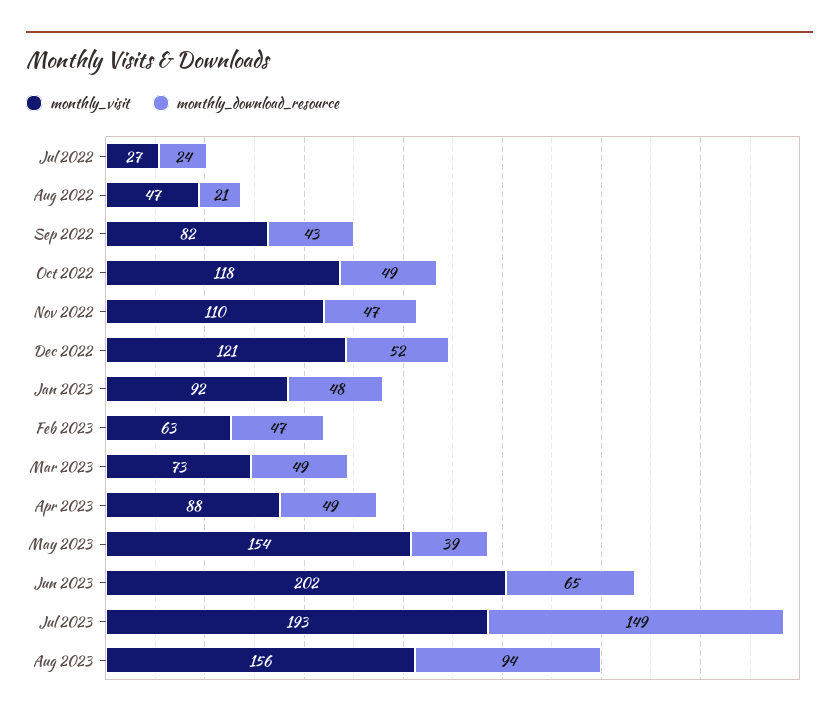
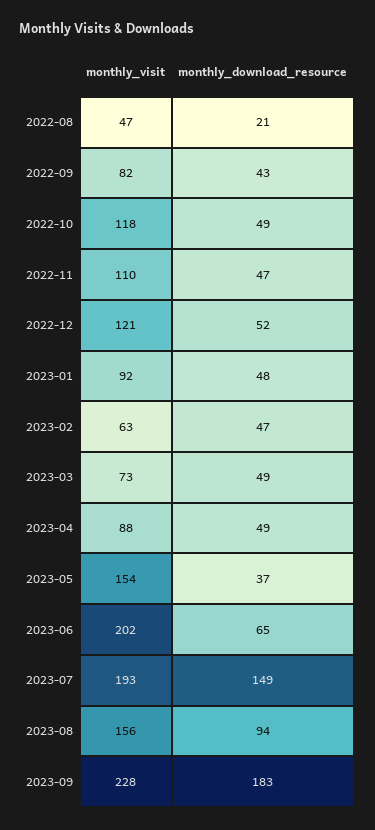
monthly_visit, Jul 2022: 27 -> none
monthly_download_resource, Jul 2022: 24 -> none
monthly_download_resource, May 2023: 39 -> 37
monthly_visit, 2023-09: none -> 228
monthly_download_resource, 2023-09: none -> 183

